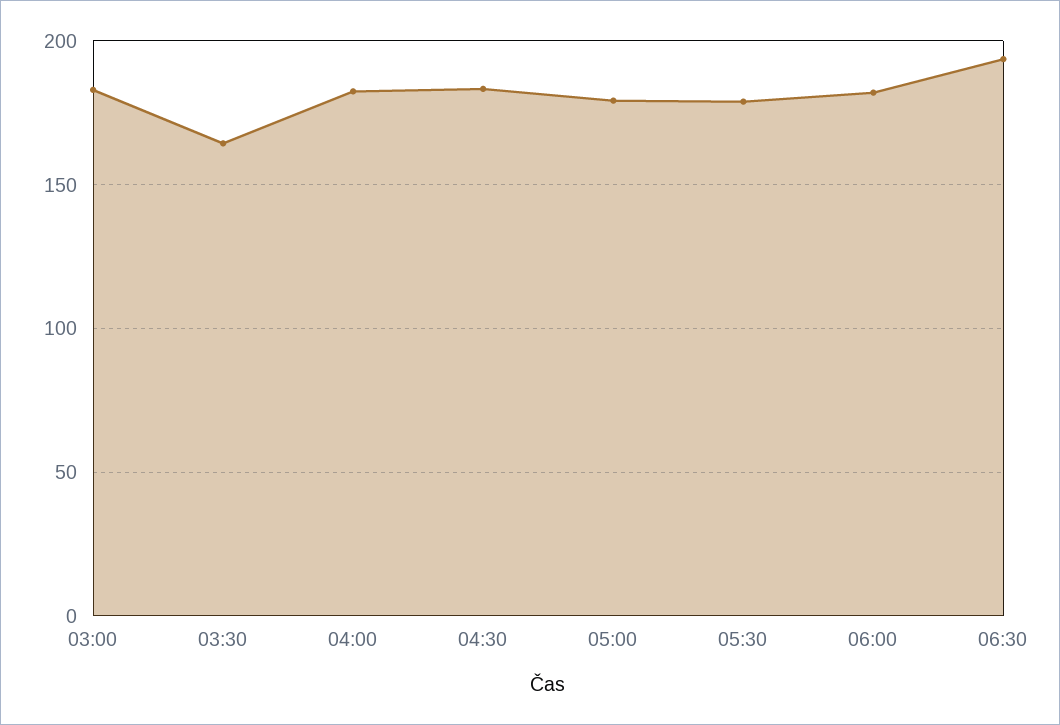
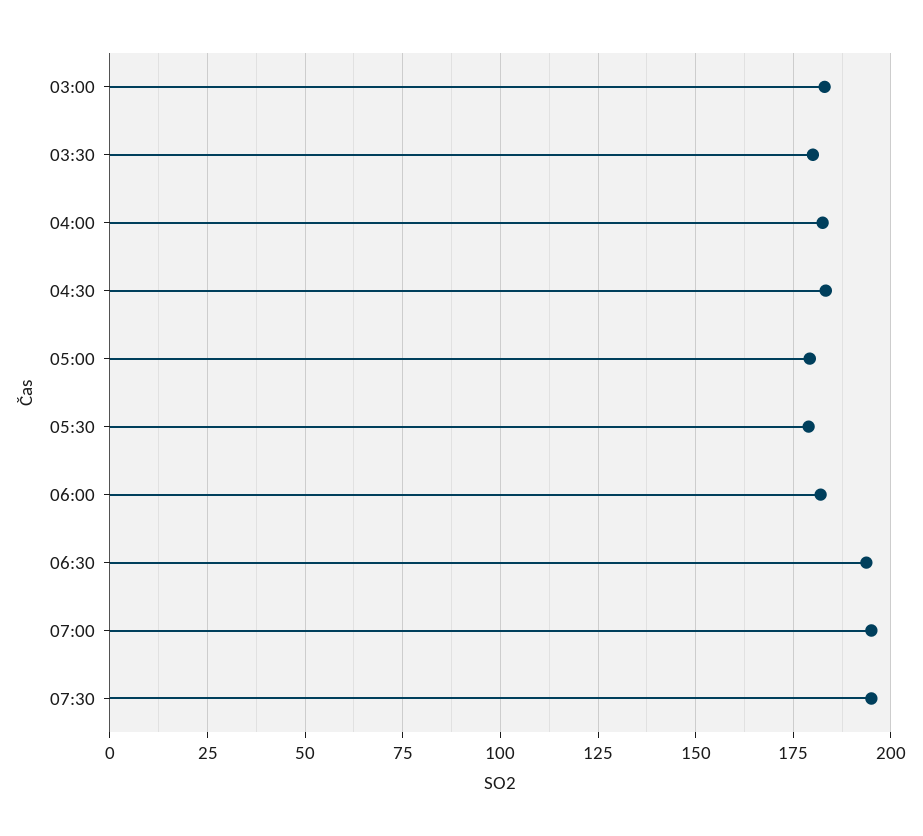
03:30: 165 -> 180
07:00: none -> 195
07:30: none -> 195

